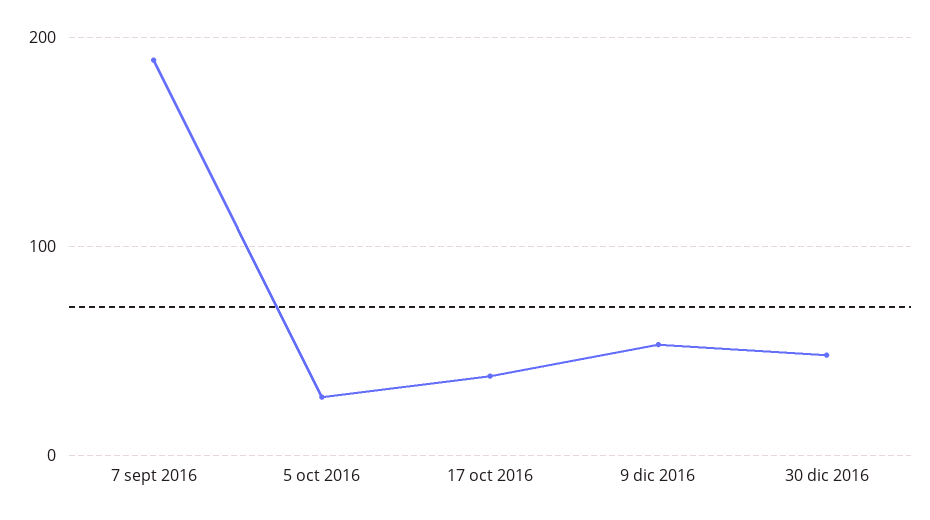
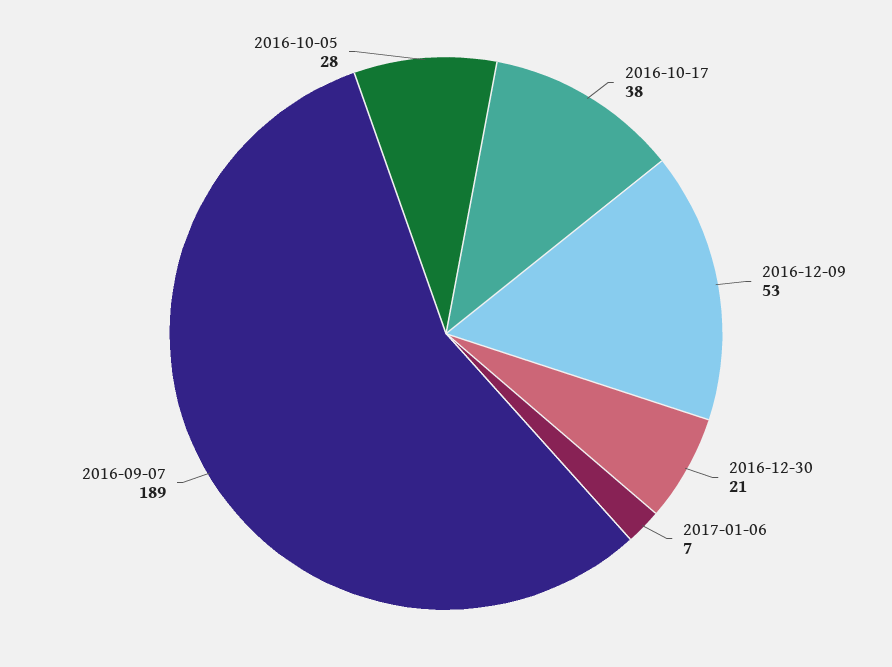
30 dic 2016: 50 -> 21
2017-01-06: none -> 7

